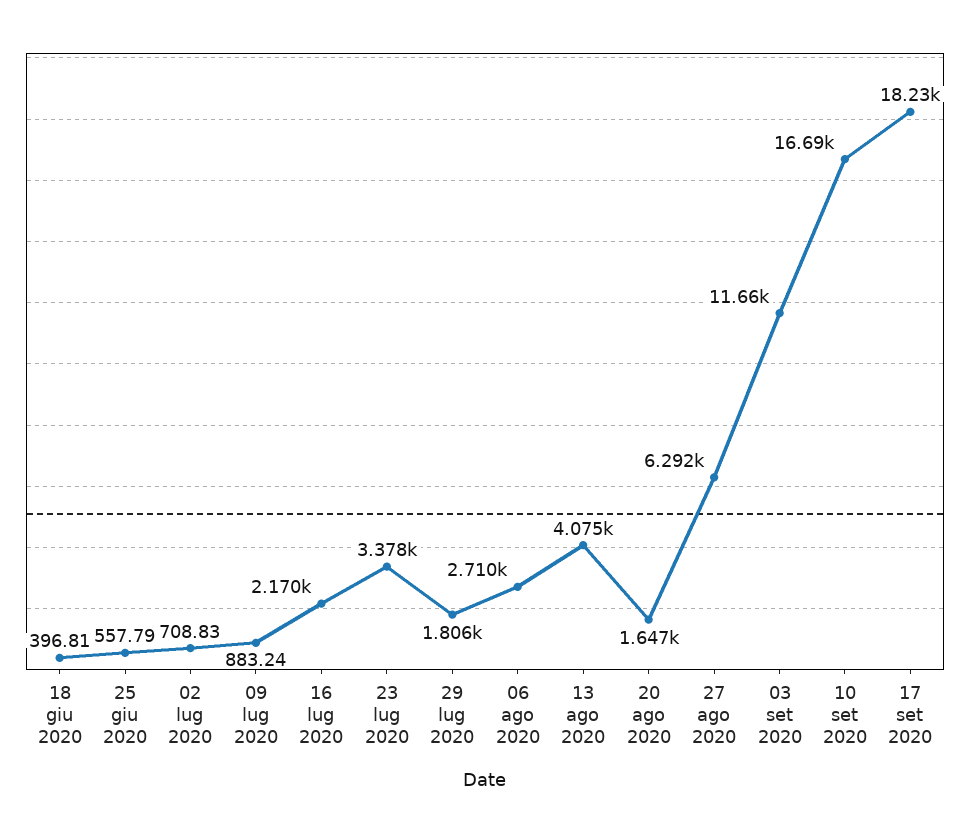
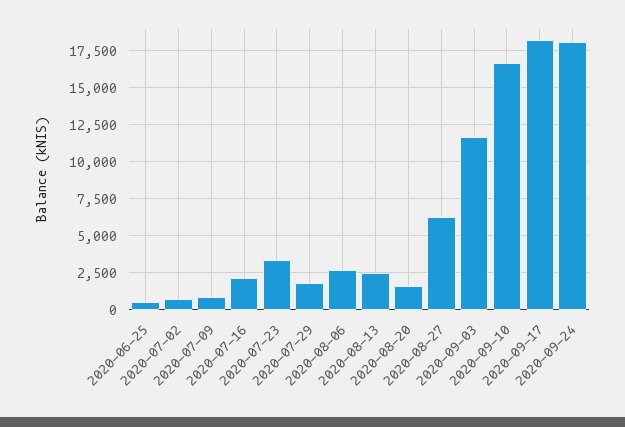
18 giu 2020: 396.81 -> none
13 ago 2020: 4075 -> 2500
2020-09-24: none -> 18000

